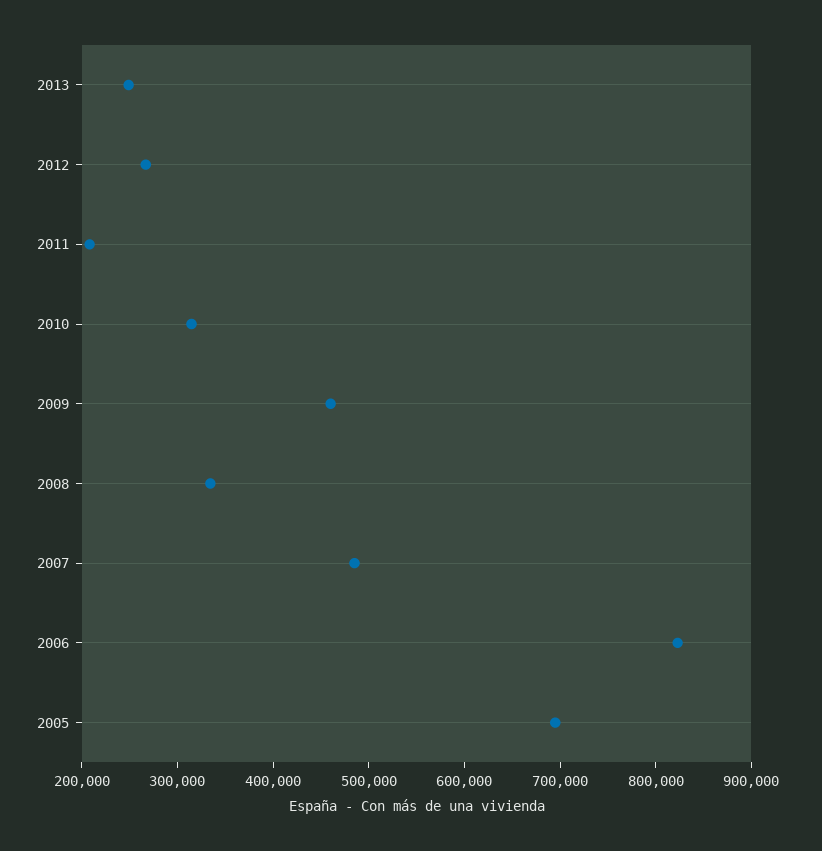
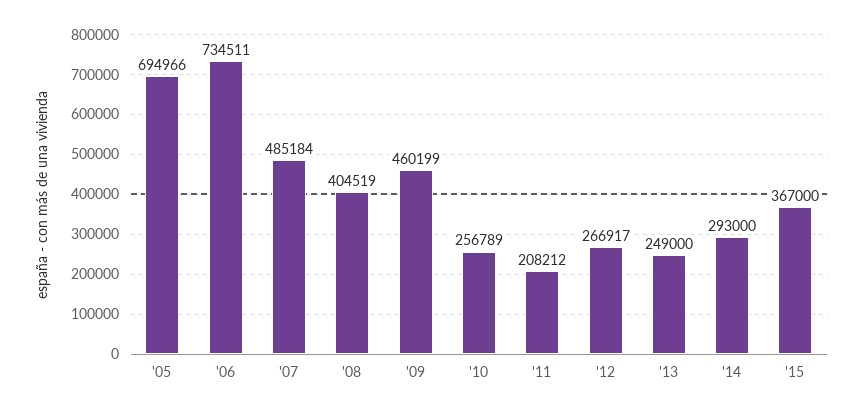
2010: 320000 -> 256789
2008: 340000 -> 404519
2006: 820000 -> 734511
'14: none -> 293000
'15: none -> 367000

